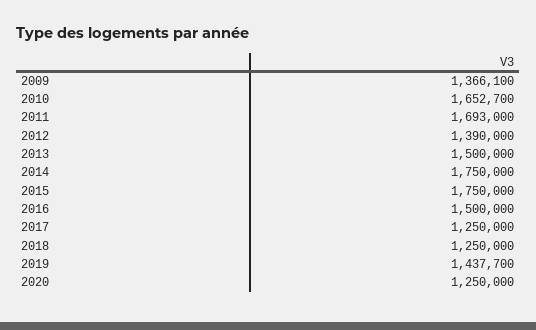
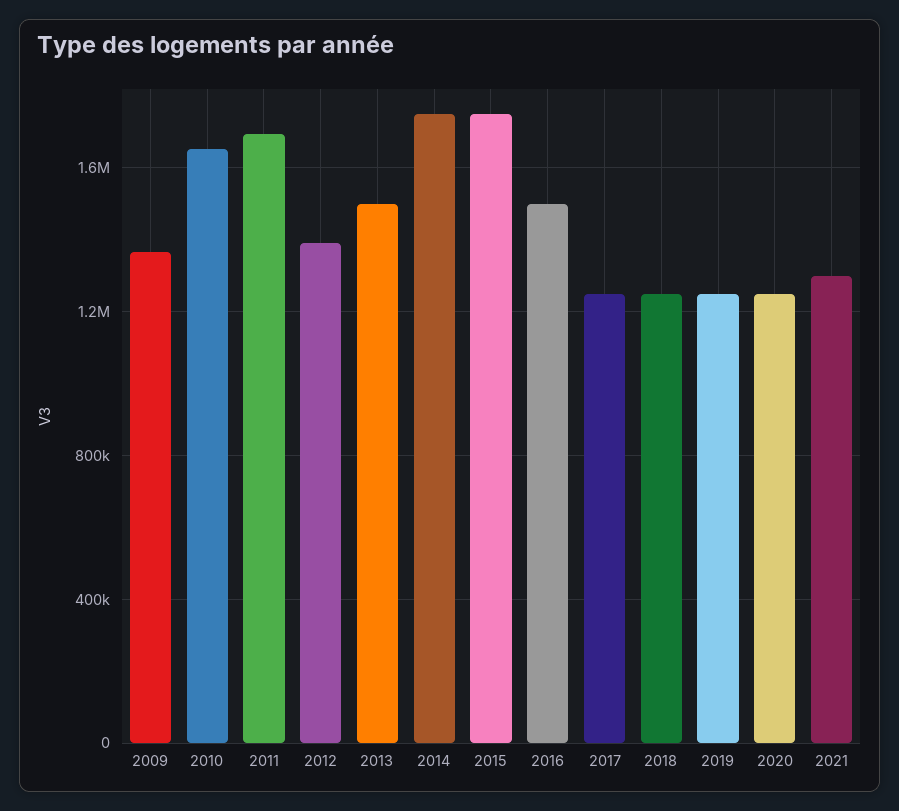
2019: 1437700 -> 1250000
2021: none -> 1300000

